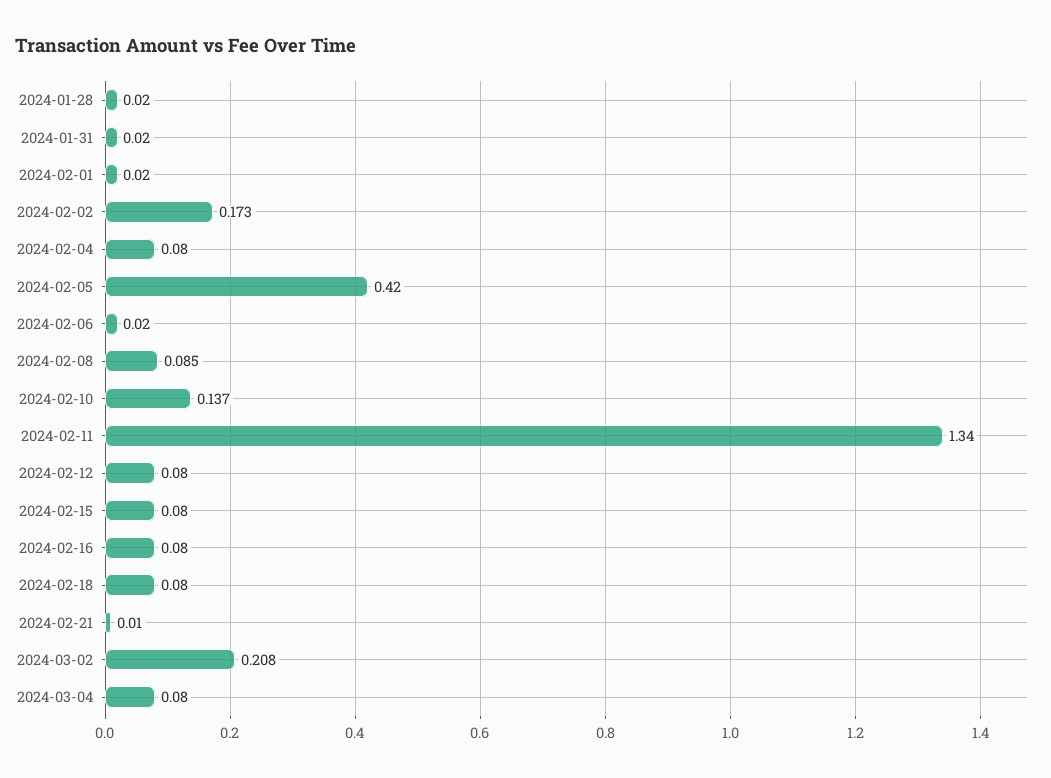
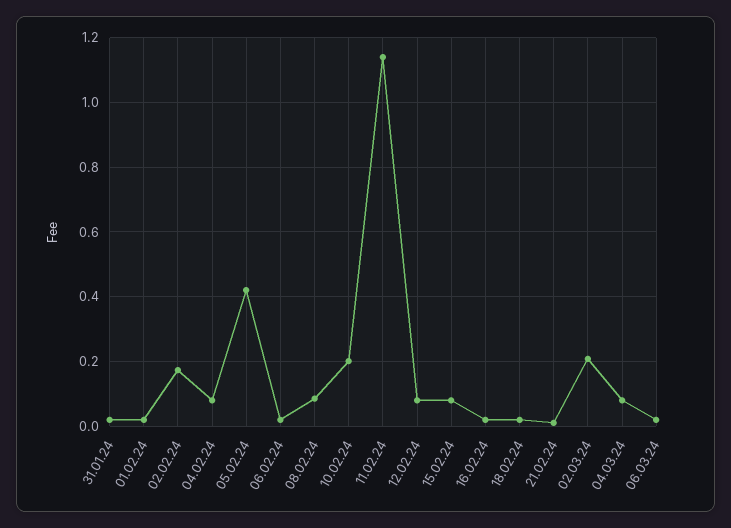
2024-01-28: 0.02 -> none
2024-02-10: 0.137 -> 0.2
2024-02-11: 1.34 -> 1.14
2024-02-16: 0.08 -> 0.02
2024-02-18: 0.08 -> 0.02
06.03.24: none -> 0.02

